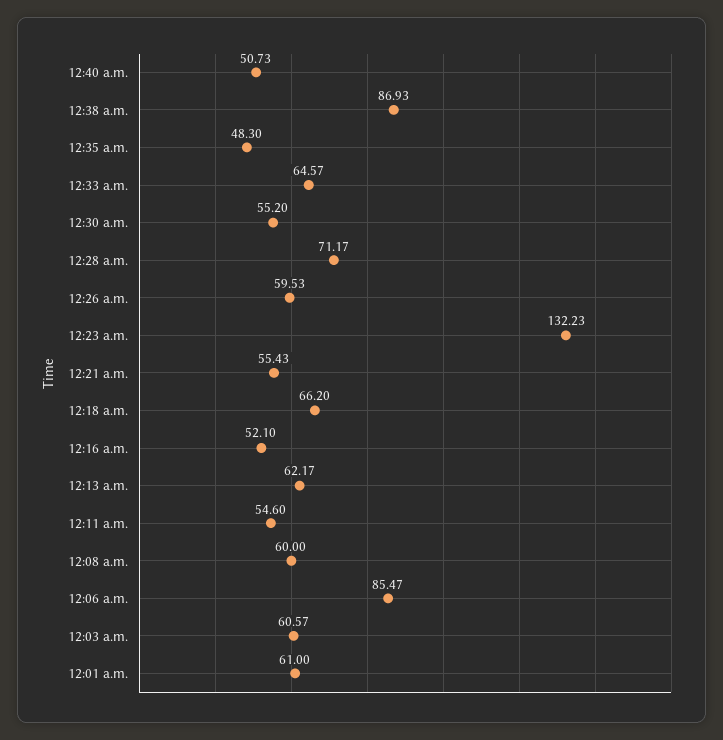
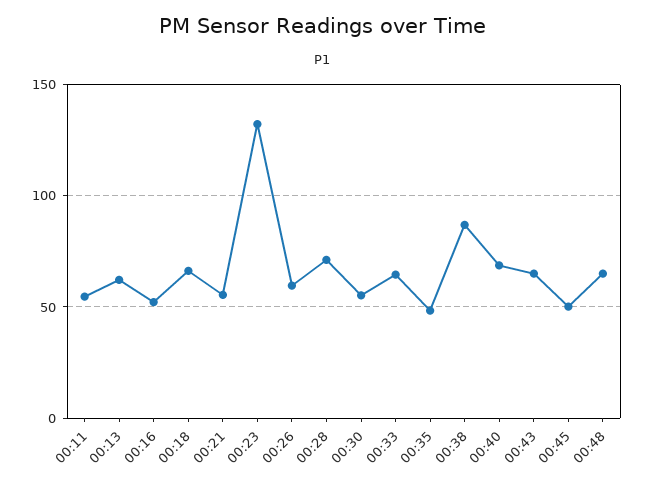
12:40 a.m.: 50.73 -> 70
12:08 a.m.: 60 -> none
12:06 a.m.: 85.47 -> none
12:03 a.m.: 60.57 -> none
12:01 a.m.: 61 -> none
00:43: none -> 65
00:45: none -> 50
00:48: none -> 65

